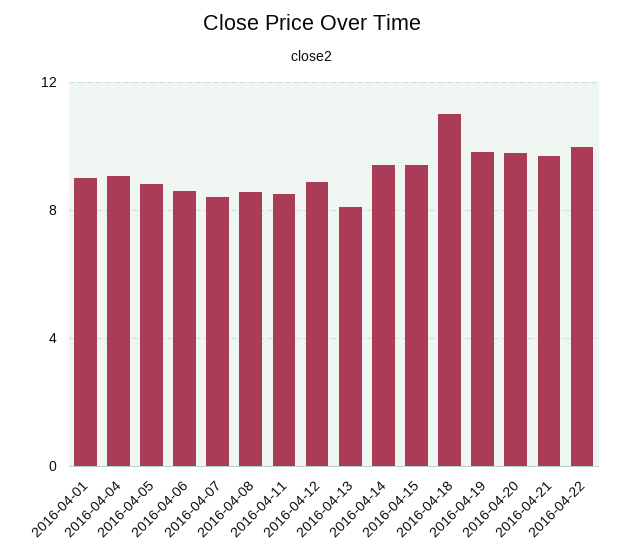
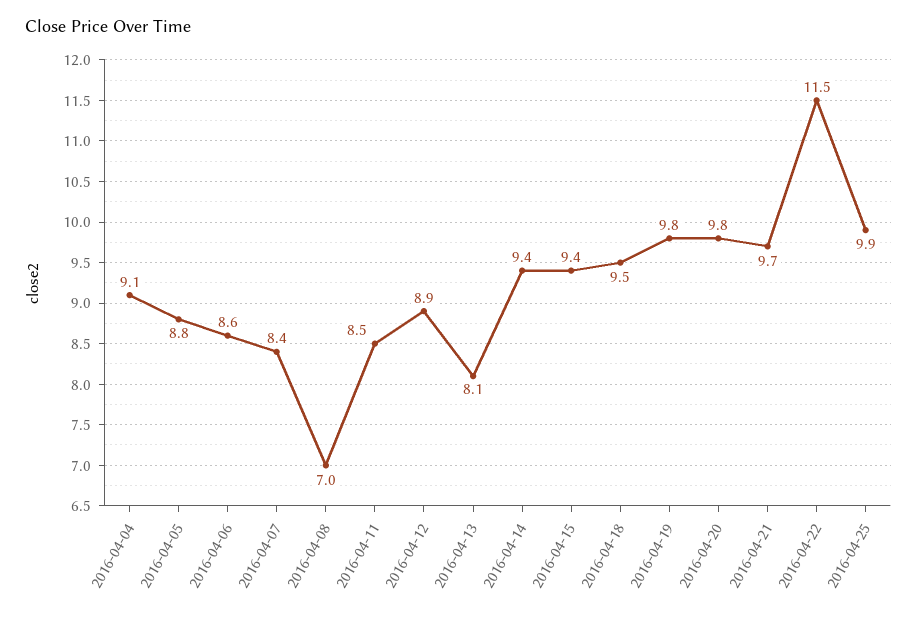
2016-04-01: 9 -> none
2016-04-08: 8.5 -> 7
2016-04-18: 11 -> 9.5
2016-04-22: 10 -> 11.5
2016-04-25: none -> 9.9

